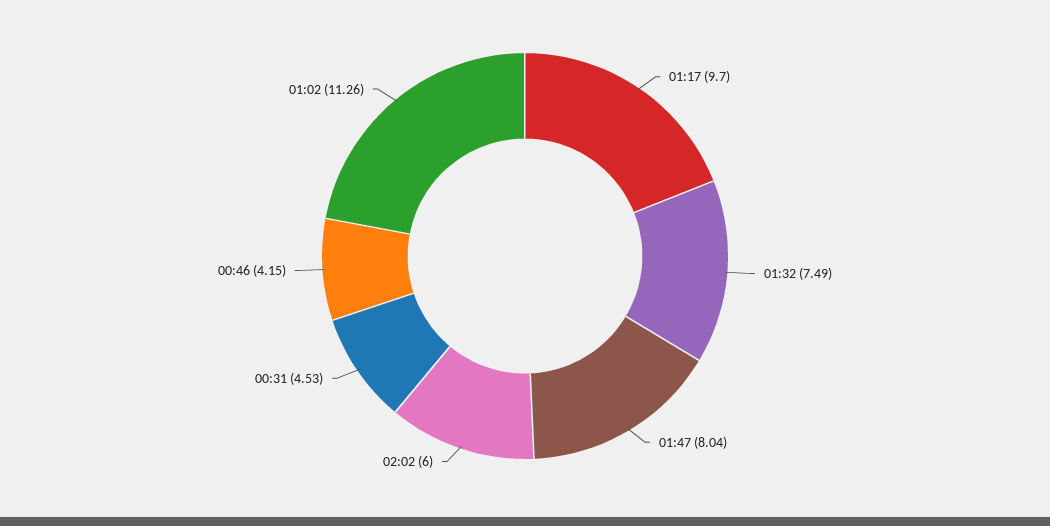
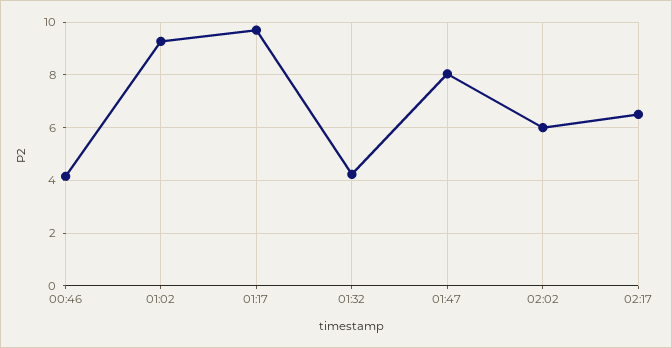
01:32: 7.49 -> 4.25
00:31: 4.53 -> none
01:02: 11.26 -> 9.25
02:17: none -> 6.5

